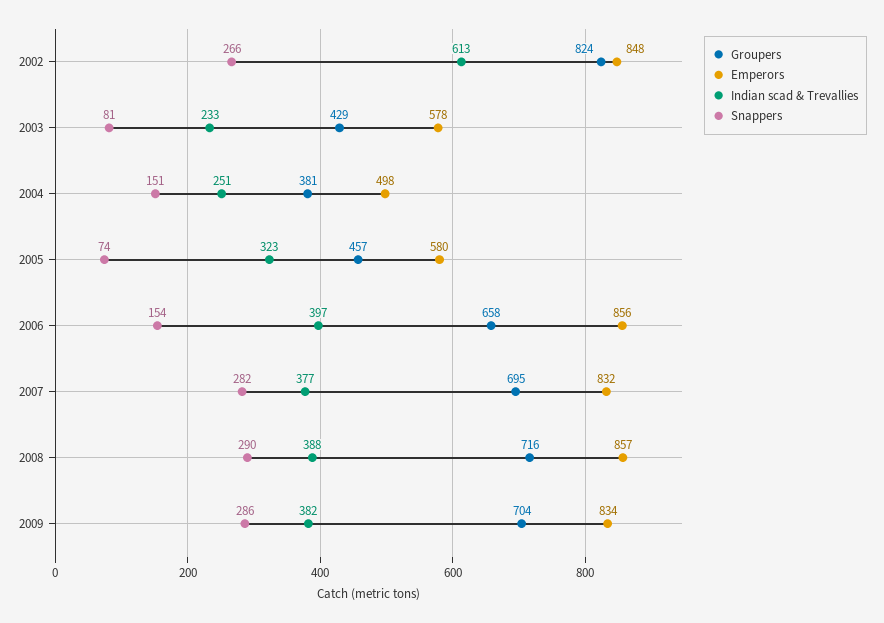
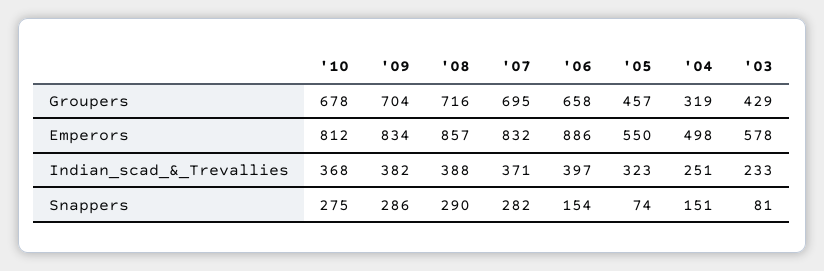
Groupers, 2002: 824 -> none
Emperors, 2002: 848 -> none
Indian scad & Trevallies, 2002: 613 -> none
Snappers, 2002: 266 -> none
Groupers, 2004: 381 -> 319
Emperors, 2005: 580 -> 550
Emperors, 2006: 856 -> 886
Indian scad & Trevallies, 2007: 377 -> 371
Groupers, '10: none -> 678
Emperors, '10: none -> 812
Indian scad & Trevallies, '10: none -> 368
Snappers, '10: none -> 275

